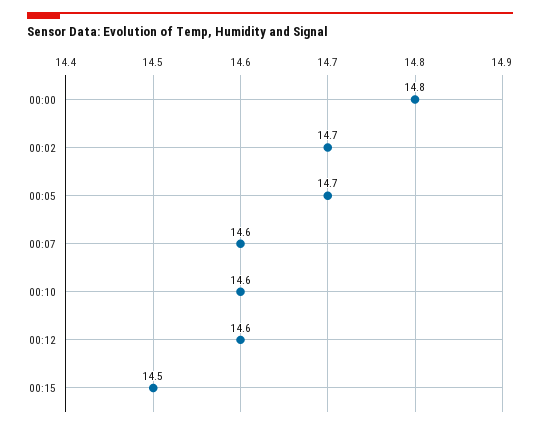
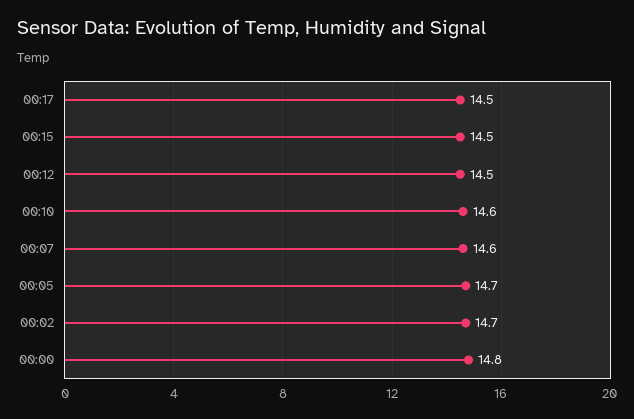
00:12: 14.6 -> 14.5
00:17: none -> 14.5

